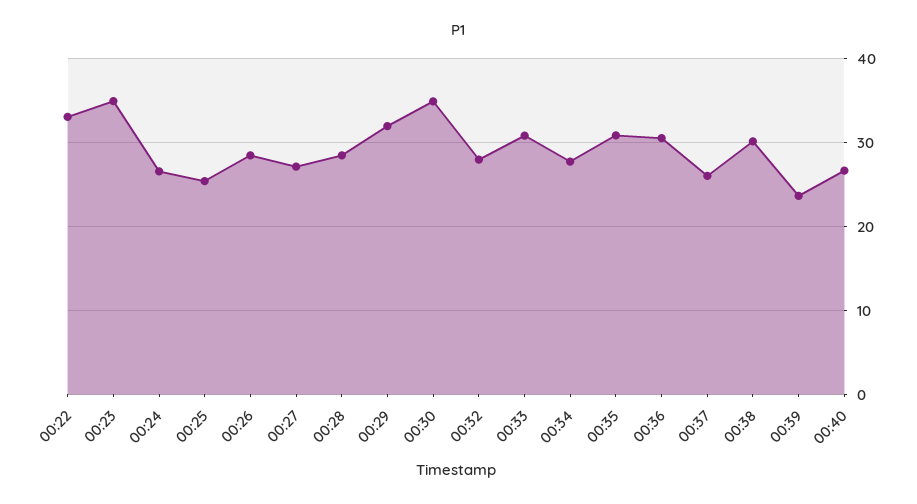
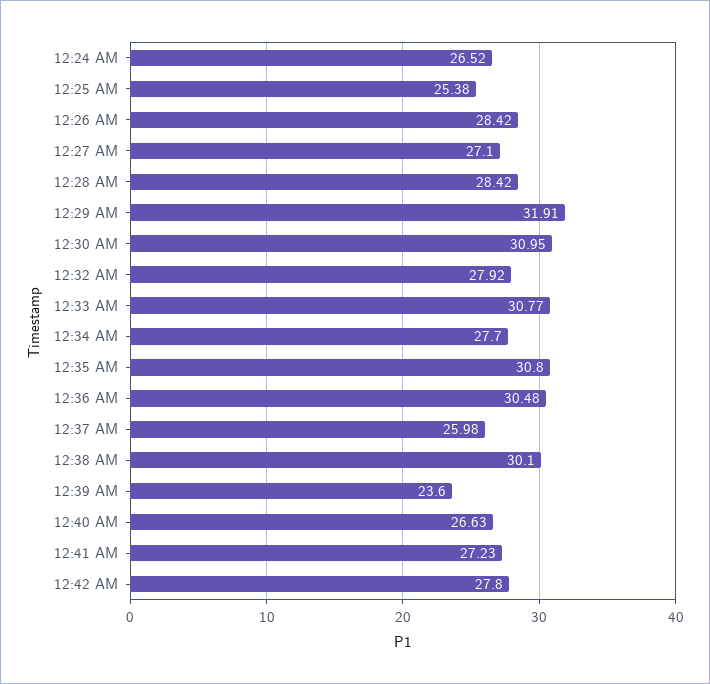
00:22: 33 -> none
00:23: 35 -> none
00:30: 35 -> 30.95
12:41 AM: none -> 27.23
12:42 AM: none -> 27.8

